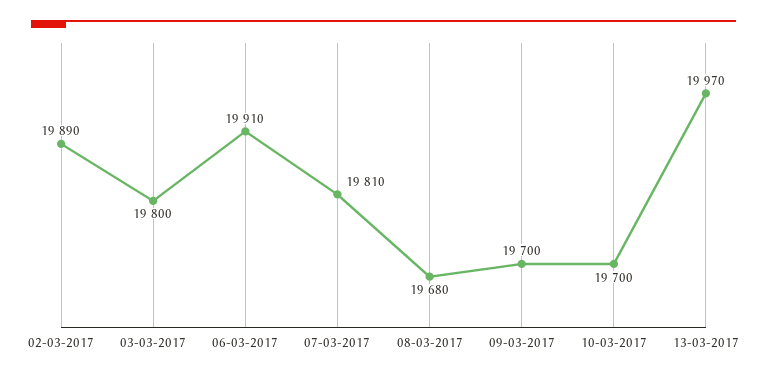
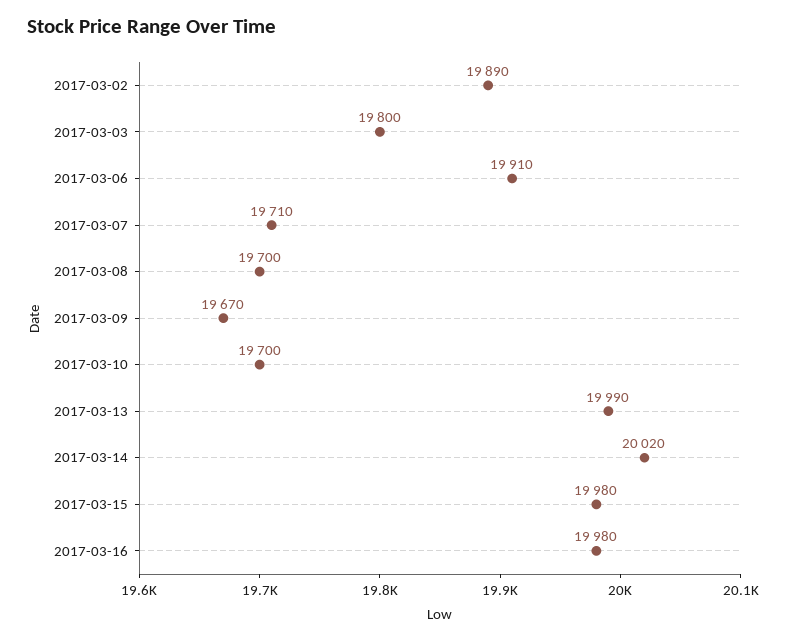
07-03-2017: 19810 -> 19710
08-03-2017: 19680 -> 19700
09-03-2017: 19700 -> 19670
13-03-2017: 19970 -> 19990
2017-03-14: none -> 20020
2017-03-15: none -> 19980
2017-03-16: none -> 19980

